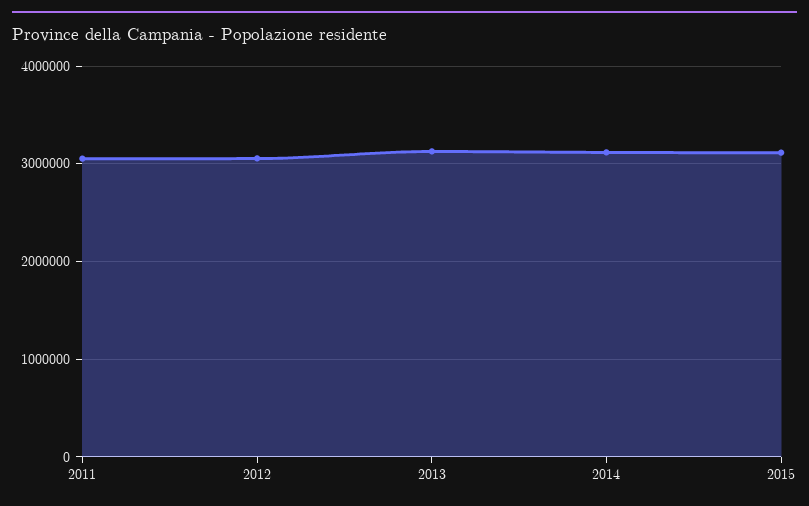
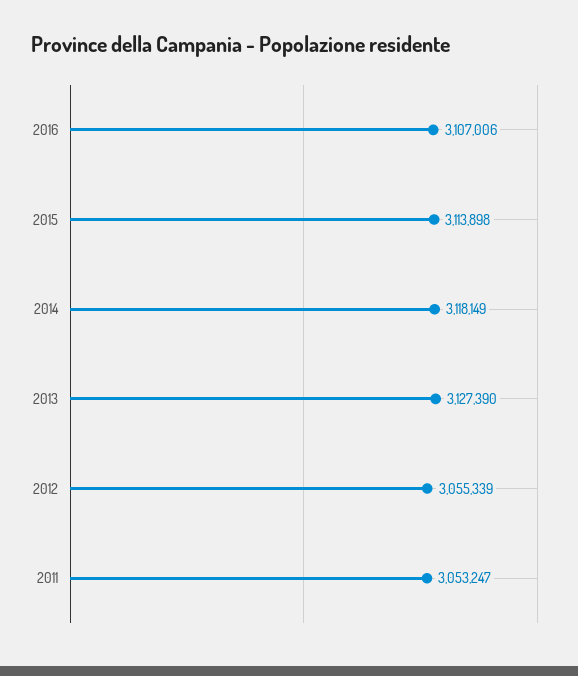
2016: none -> 3107006

